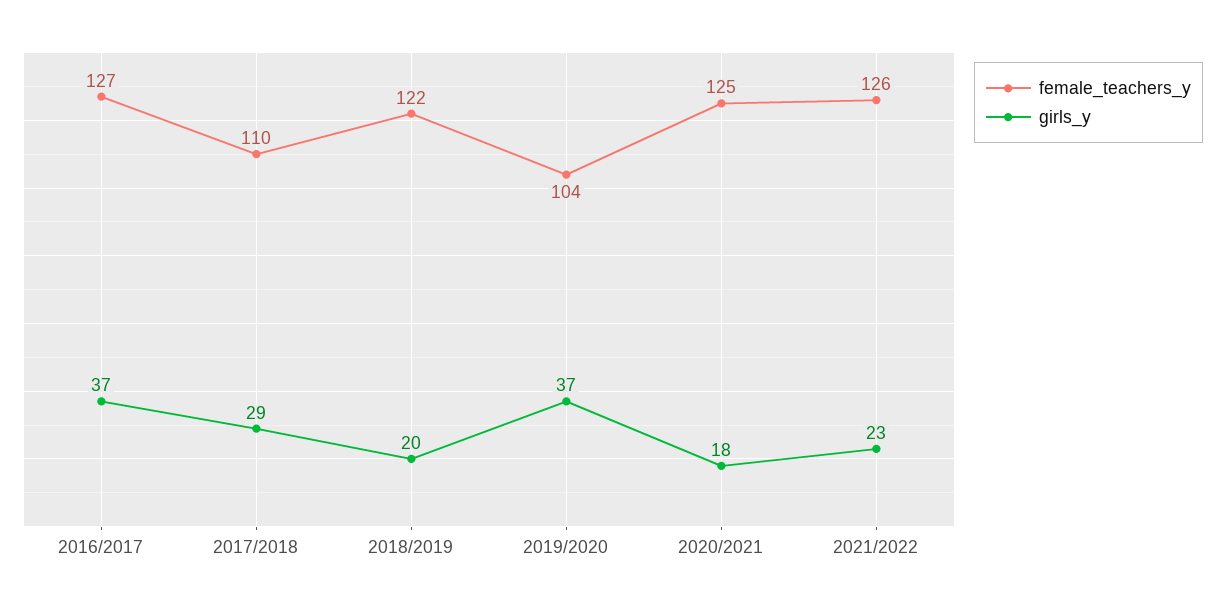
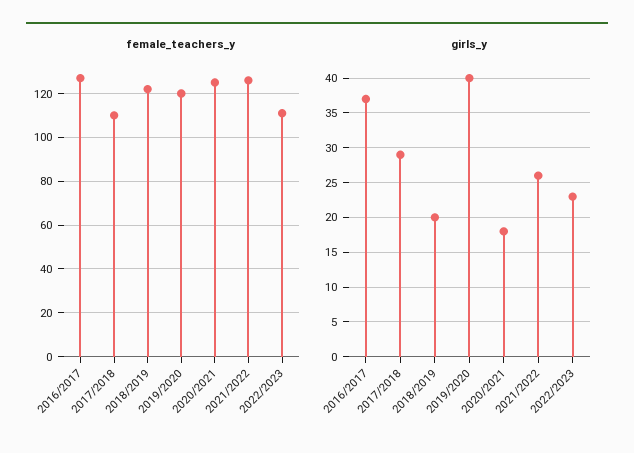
female_teachers_y, 2019/2020: 104 -> 120
girls_y, 2019/2020: 37 -> 40
girls_y, 2021/2022: 23 -> 26
female_teachers_y, 2022/2023: none -> 110
girls_y, 2022/2023: none -> 23

